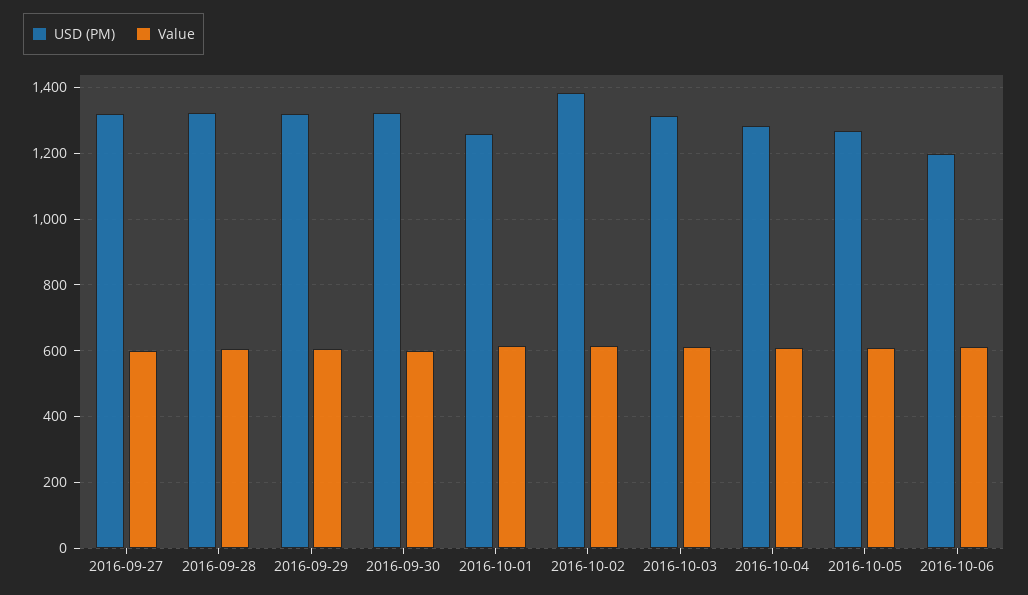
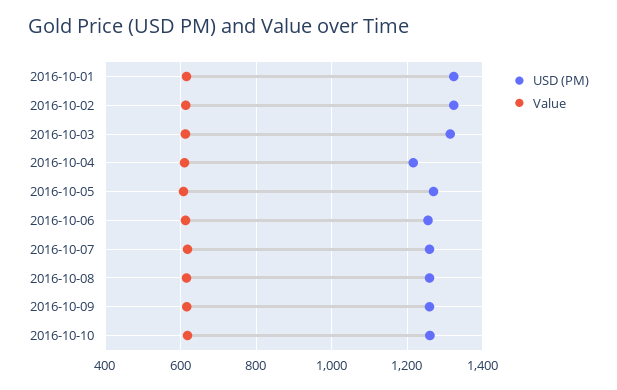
USD (PM), 2016-09-27: 1320 -> none
Value, 2016-09-27: 600 -> none
USD (PM), 2016-09-28: 1320 -> none
Value, 2016-09-28: 600 -> none
USD (PM), 2016-09-29: 1320 -> none
Value, 2016-09-29: 600 -> none
USD (PM), 2016-09-30: 1320 -> none
Value, 2016-09-30: 600 -> none
USD (PM), 2016-10-01: 1260 -> 1320
USD (PM), 2016-10-02: 1380 -> 1320
USD (PM), 2016-10-04: 1280 -> 1220
USD (PM), 2016-10-06: 1200 -> 1260
USD (PM), 2016-10-07: none -> 1260
Value, 2016-10-07: none -> 620
USD (PM), 2016-10-08: none -> 1260
Value, 2016-10-08: none -> 620
USD (PM), 2016-10-09: none -> 1260
Value, 2016-10-09: none -> 620
USD (PM), 2016-10-10: none -> 1260
Value, 2016-10-10: none -> 620

